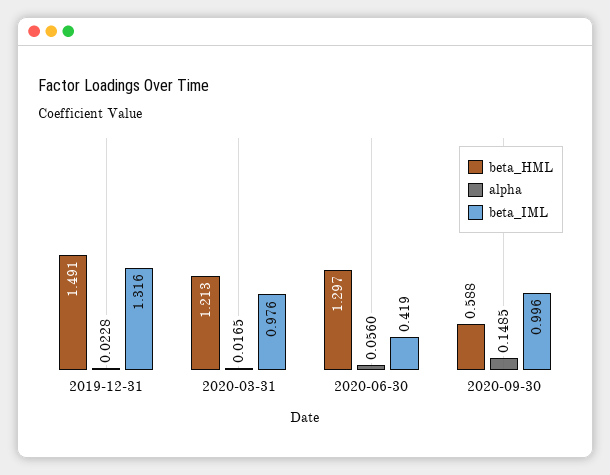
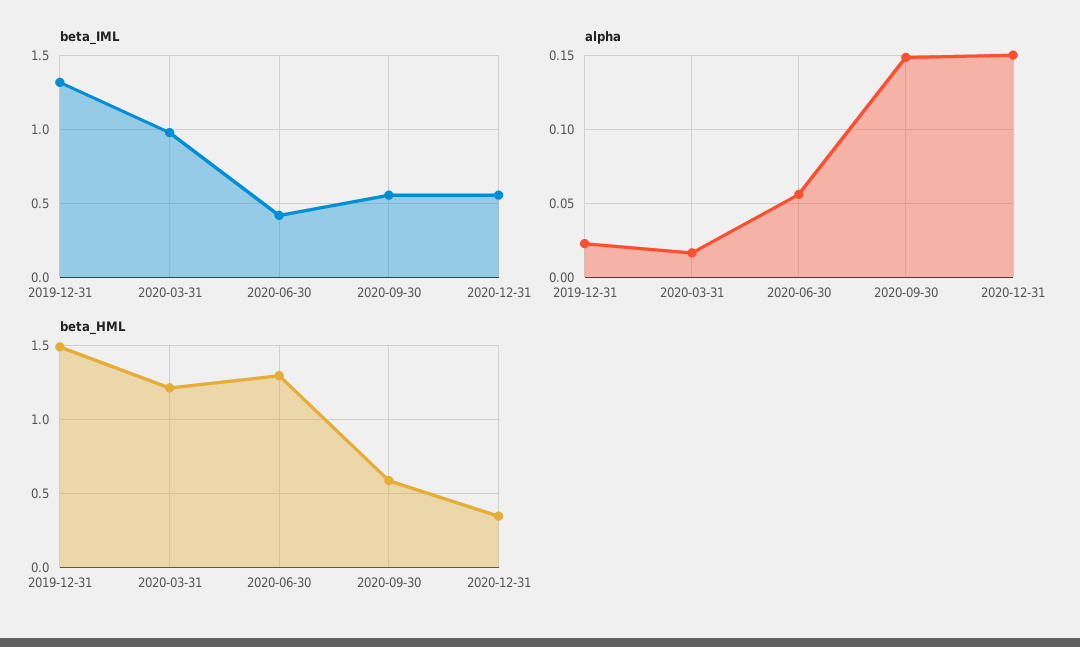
beta_IML, 2020-09-30: 0.996 -> 0.55
beta_IML, 2020-12-31: none -> 0.55
alpha, 2020-12-31: none -> 0.15
beta_HML, 2020-12-31: none -> 0.35

